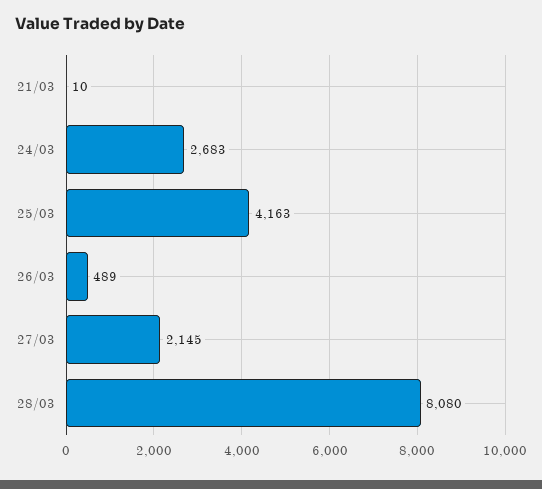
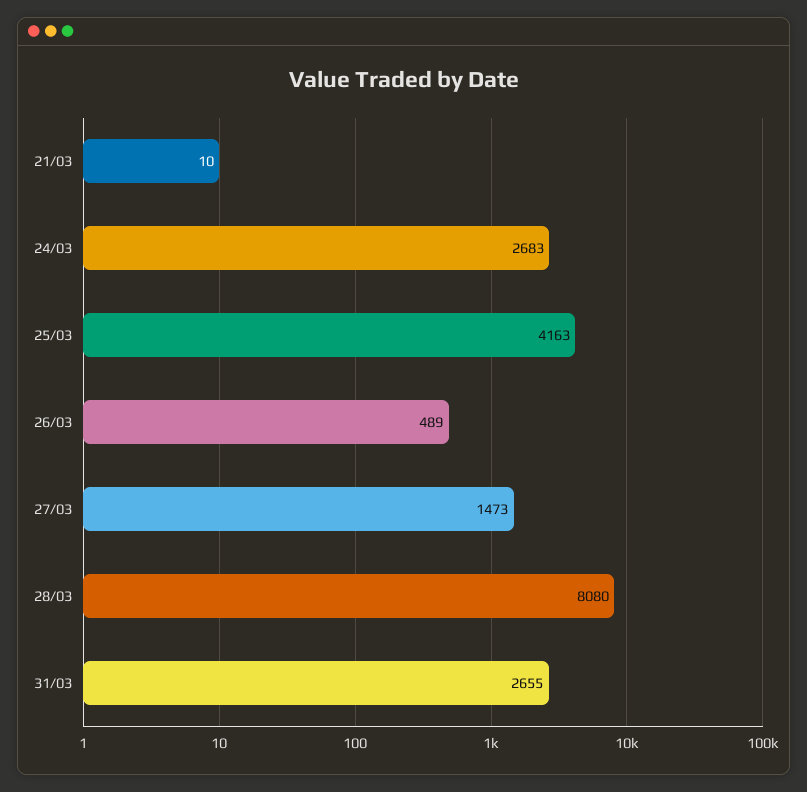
27/03: 2145 -> 1473
31/03: none -> 2655

